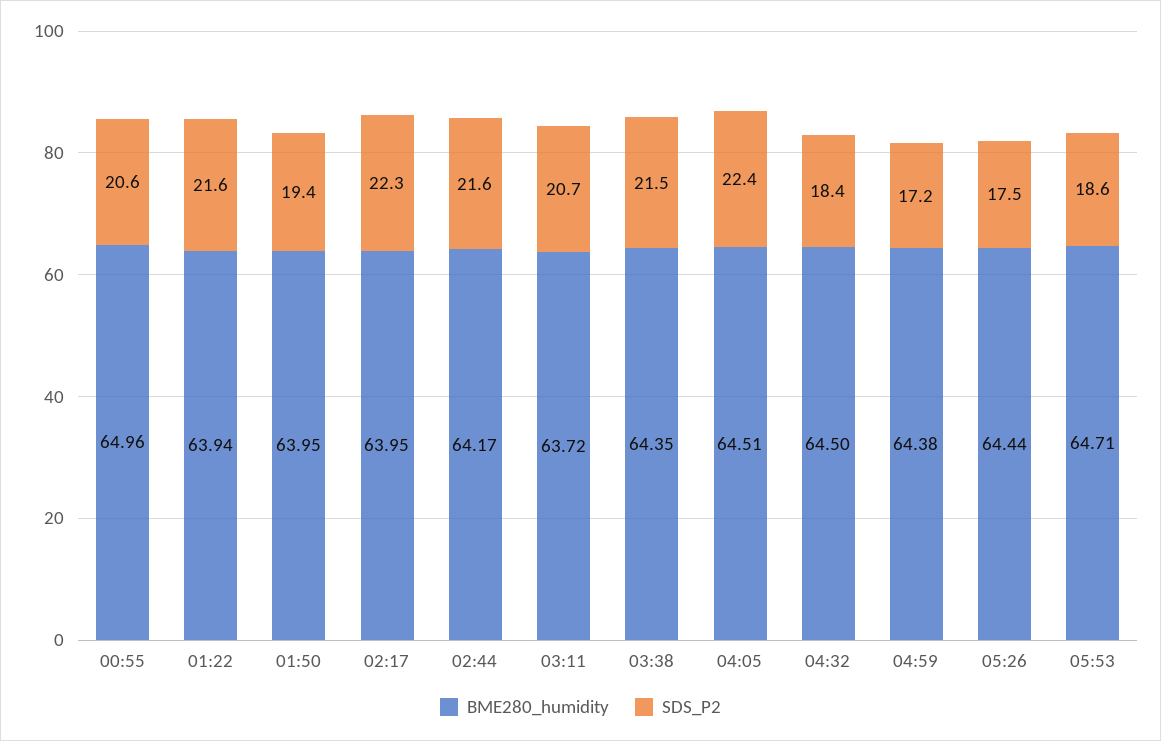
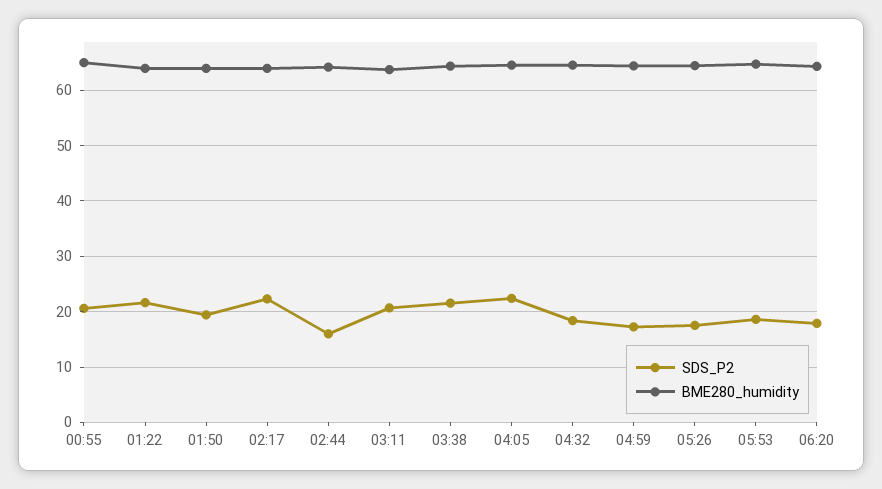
SDS_P2, 02:44: 21.6 -> 16
SDS_P2, 06:20: none -> 18
BME280_humidity, 06:20: none -> 64

